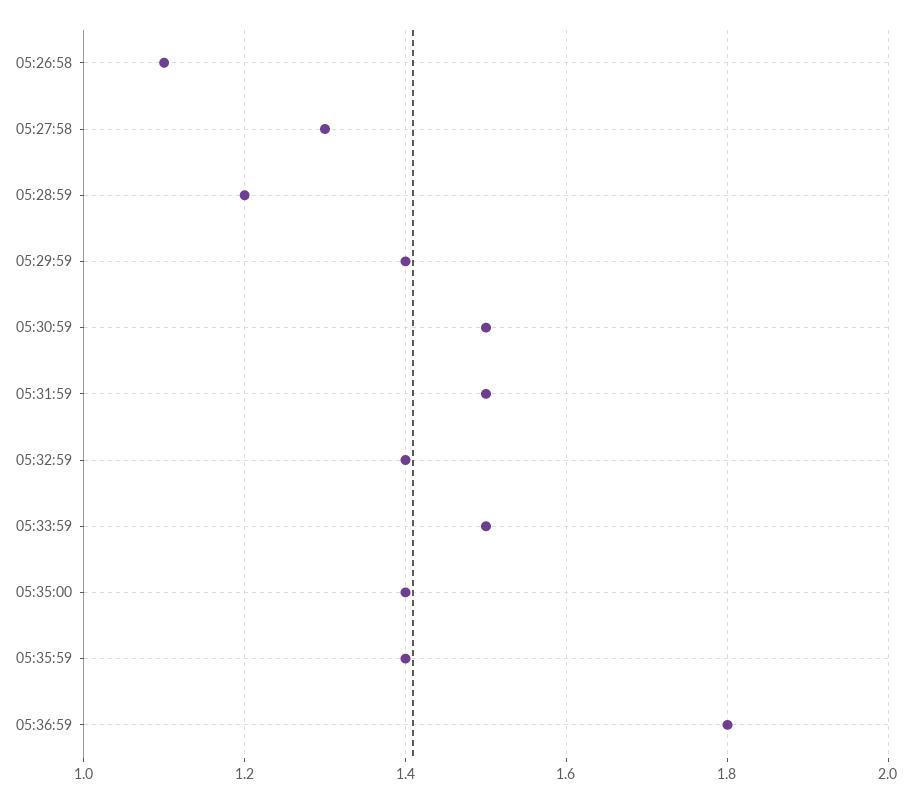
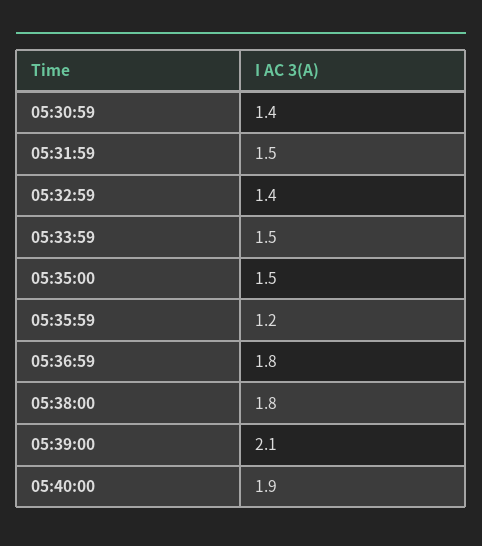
05:26:58: 1.1 -> none
05:27:58: 1.3 -> none
05:28:59: 1.2 -> none
05:29:59: 1.4 -> none
05:30:59: 1.5 -> 1.4
05:35:00: 1.4 -> 1.5
05:35:59: 1.4 -> 1.2
05:38:00: none -> 1.8
05:39:00: none -> 2.1
05:40:00: none -> 1.9

